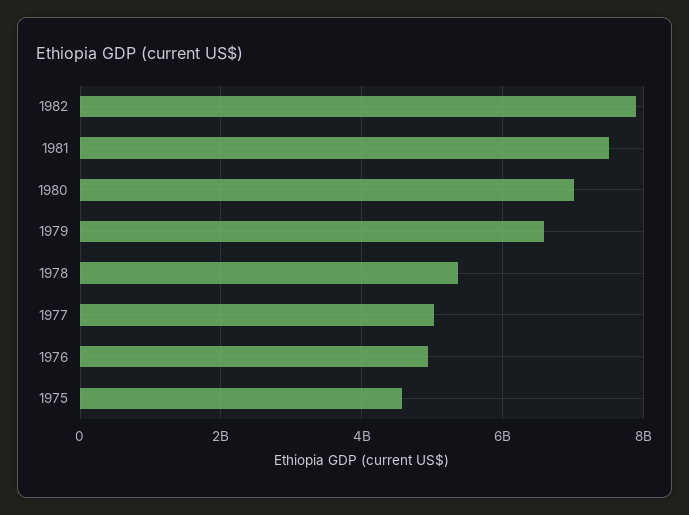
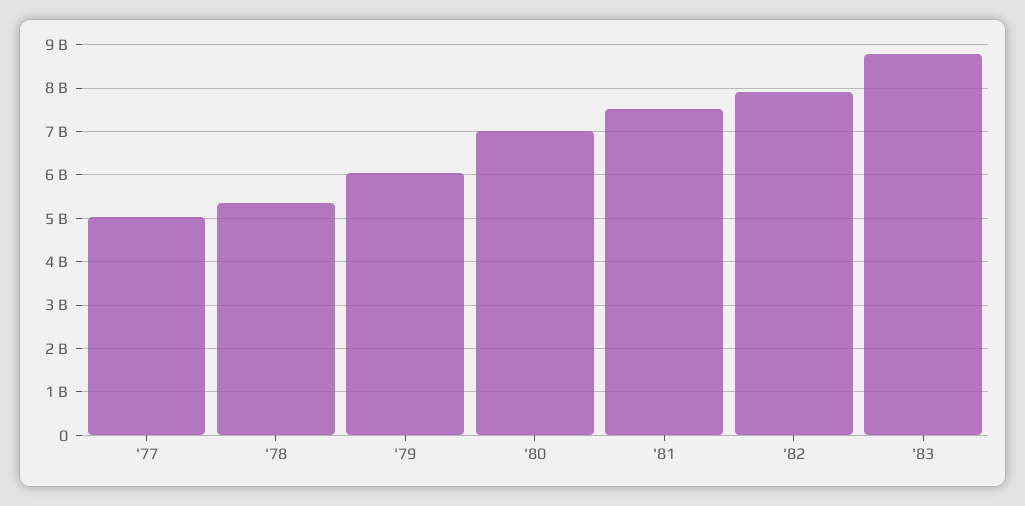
1979: 6600000000 -> 6000000000
1976: 5000000000 -> none
1975: 4600000000 -> none
'83: none -> 8800000000

